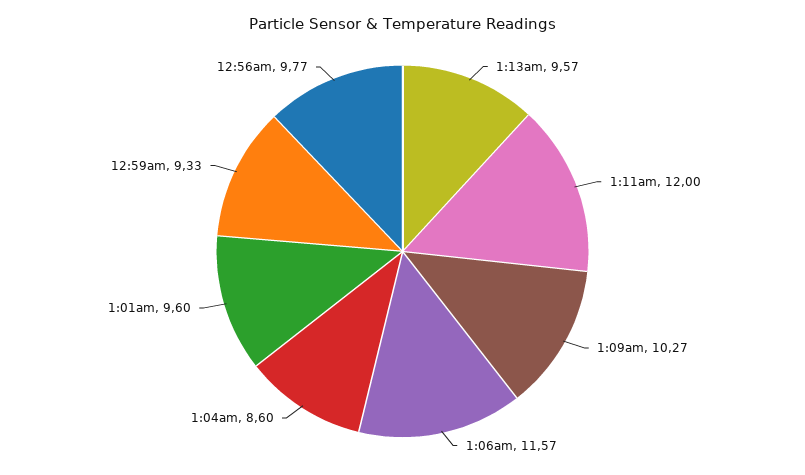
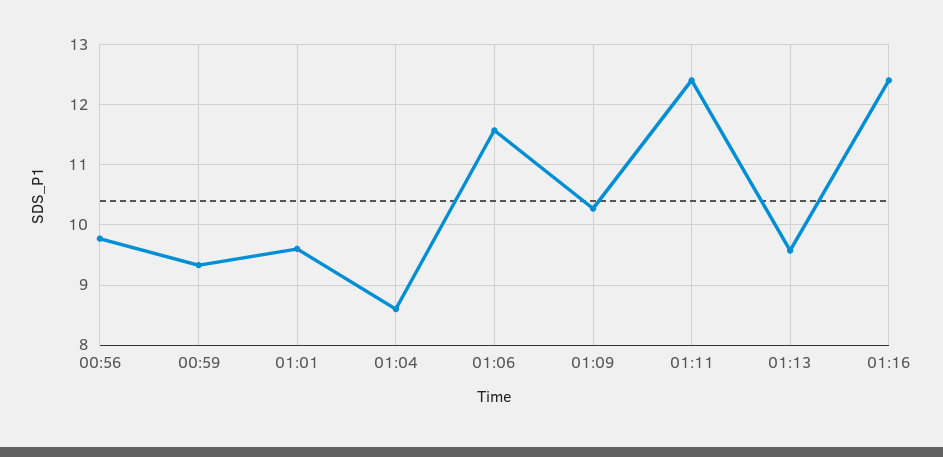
1:11am: 12 -> 12.4
01:16: none -> 12.4

